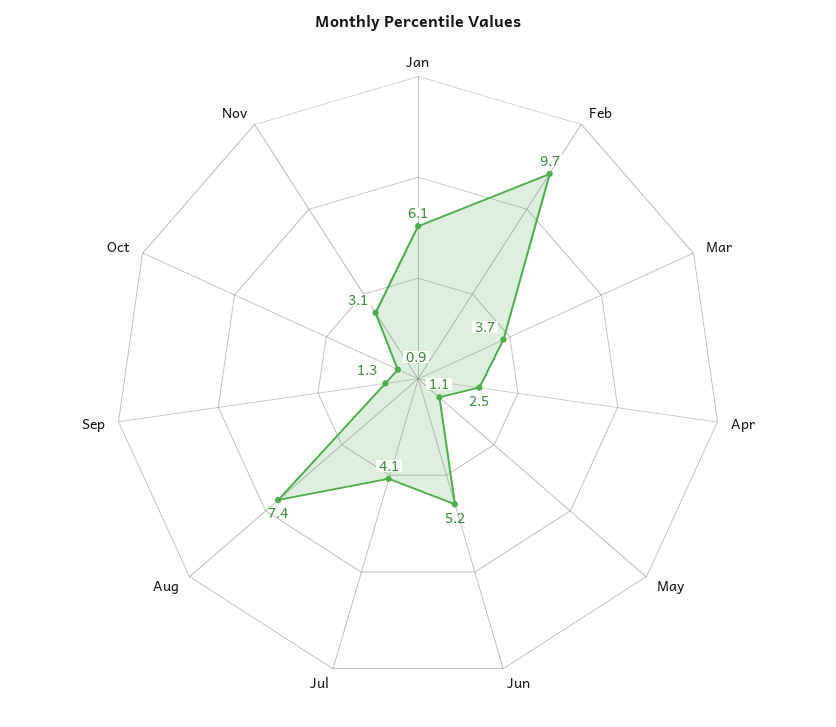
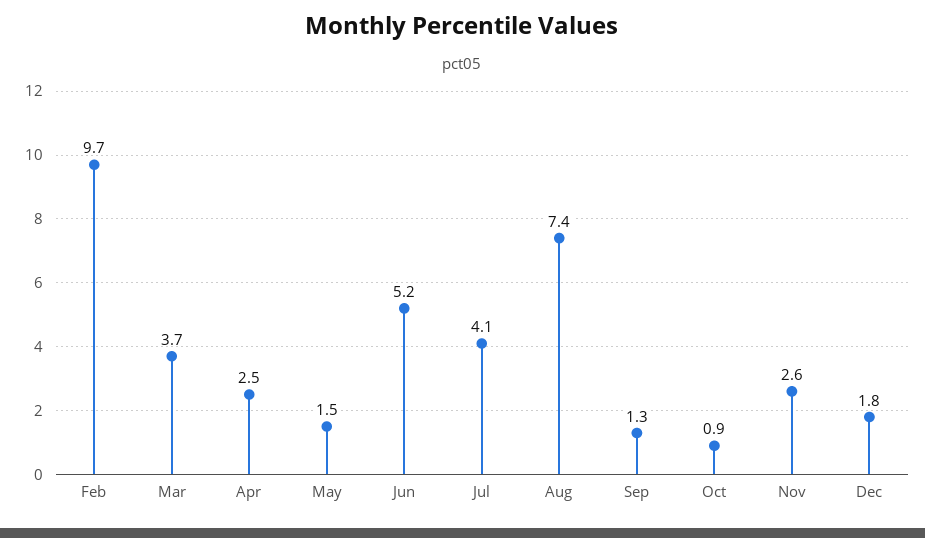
Jan: 6.1 -> none
May: 1.1 -> 1.5
Nov: 3.1 -> 2.6
Dec: none -> 1.8

